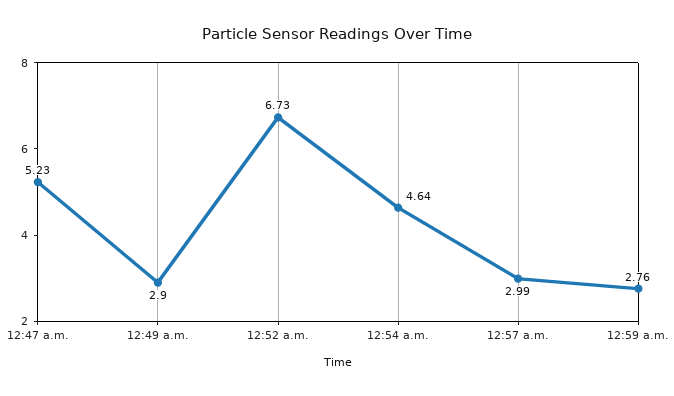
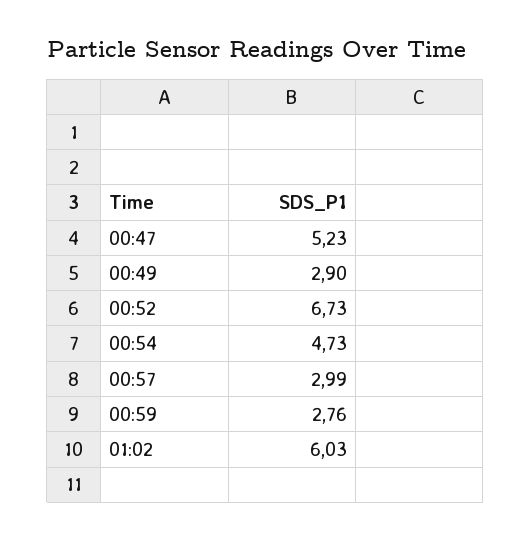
12:54 a.m.: 4.64 -> 4.73
01:02: none -> 6.03

